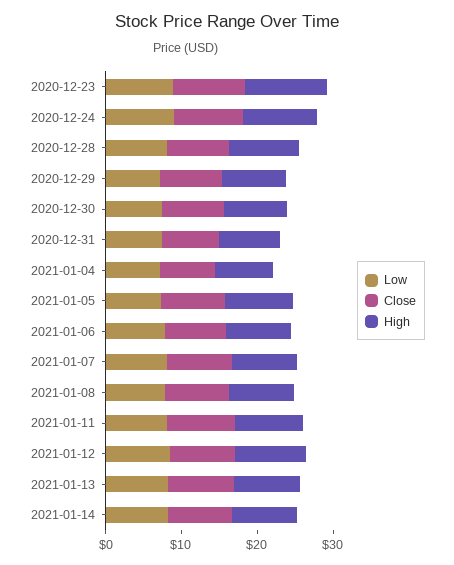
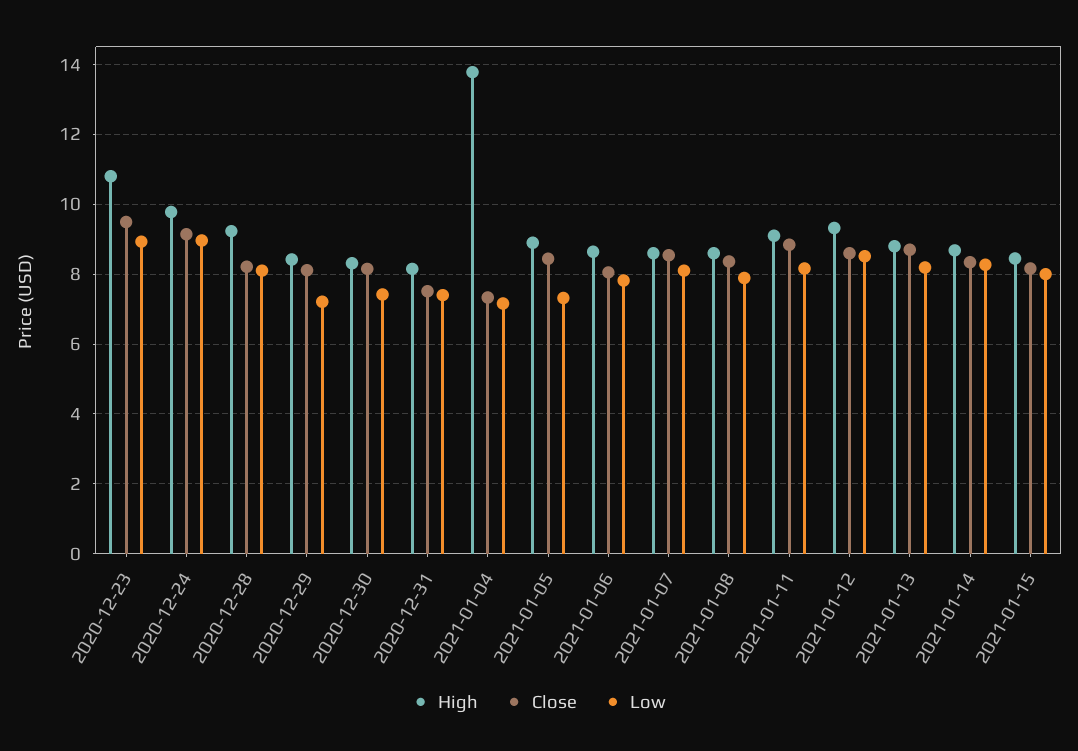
High, 2021-01-04: 8 -> 13.8
High, 2021-01-15: none -> 8.4
Close, 2021-01-15: none -> 8.2
Low, 2021-01-15: none -> 8

